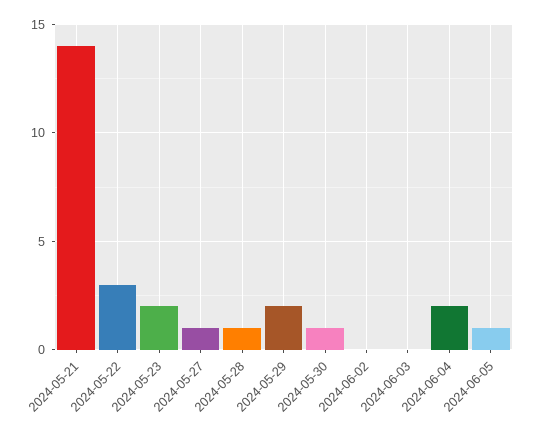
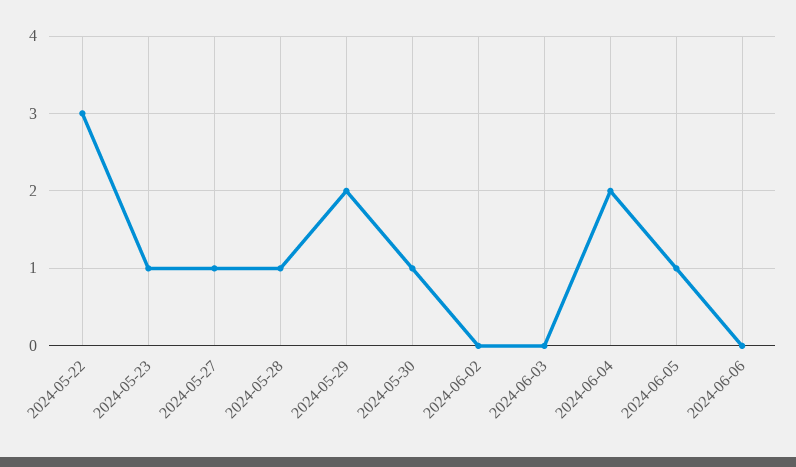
2024-05-21: 14 -> none
2024-05-23: 2 -> 1
2024-06-06: none -> 0

